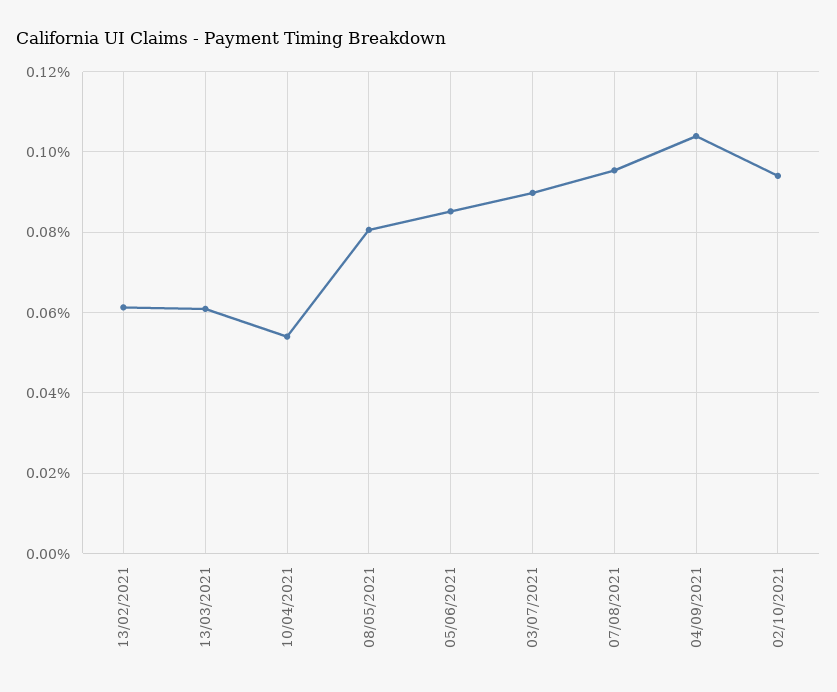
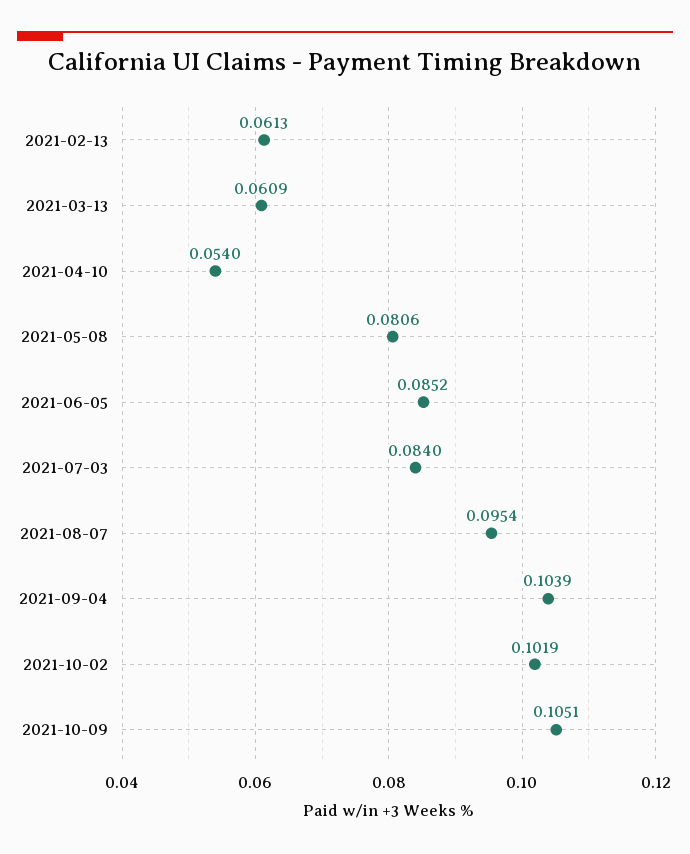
03/07/2021: 0.09 -> 0.084
02/10/2021: 0.094 -> 0.1019
2021-10-09: none -> 0.1051

